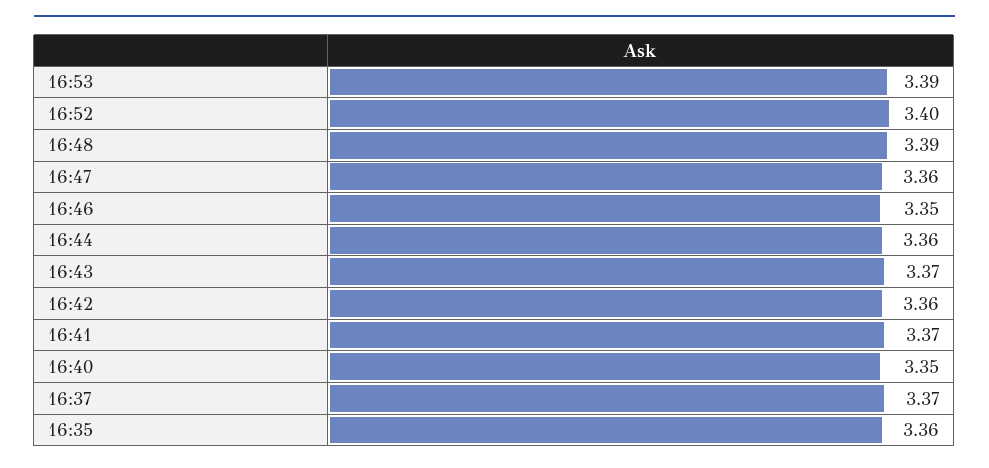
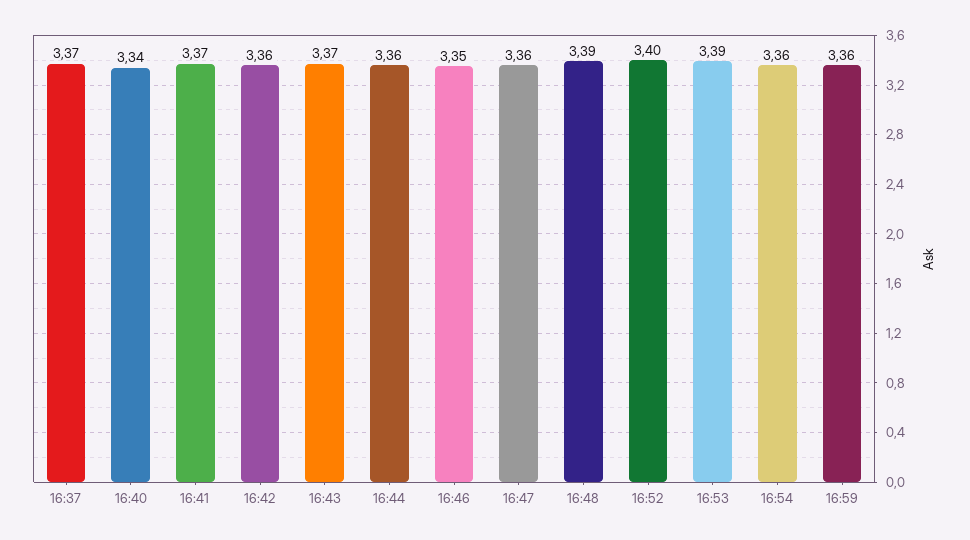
16:40: 3.35 -> 3.34
16:35: 3.36 -> none
16:54: none -> 3.36
16:59: none -> 3.36

